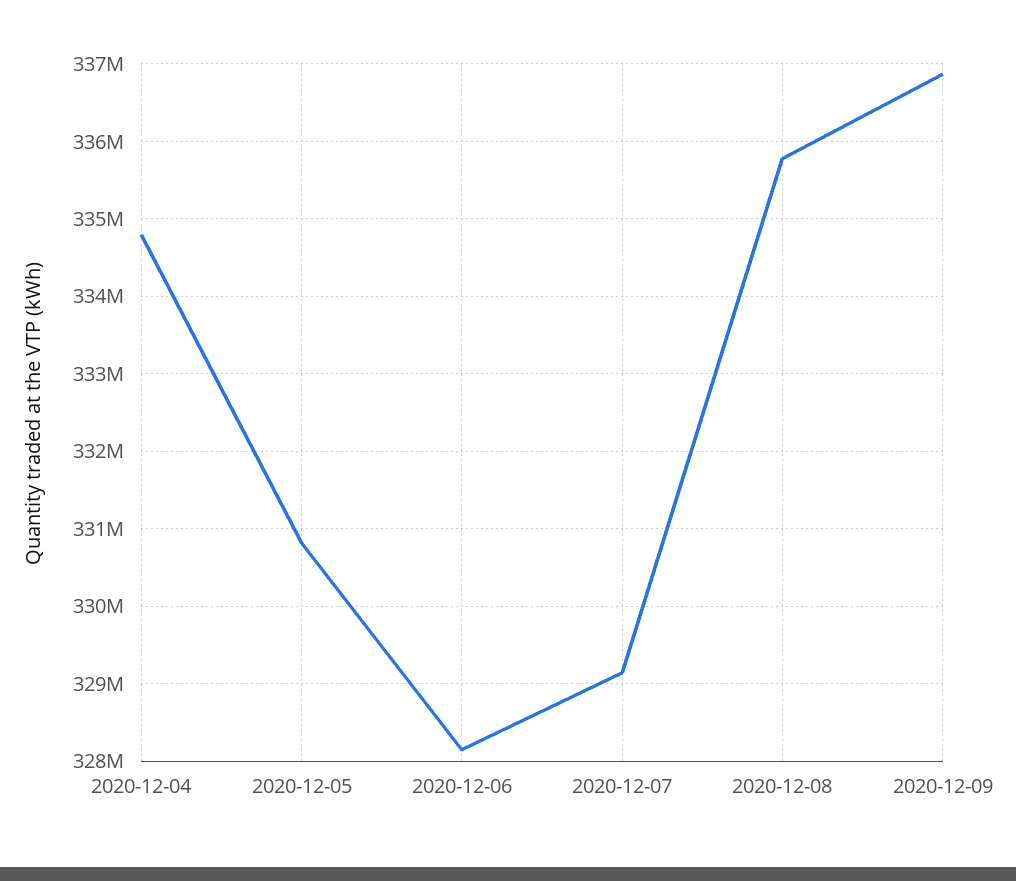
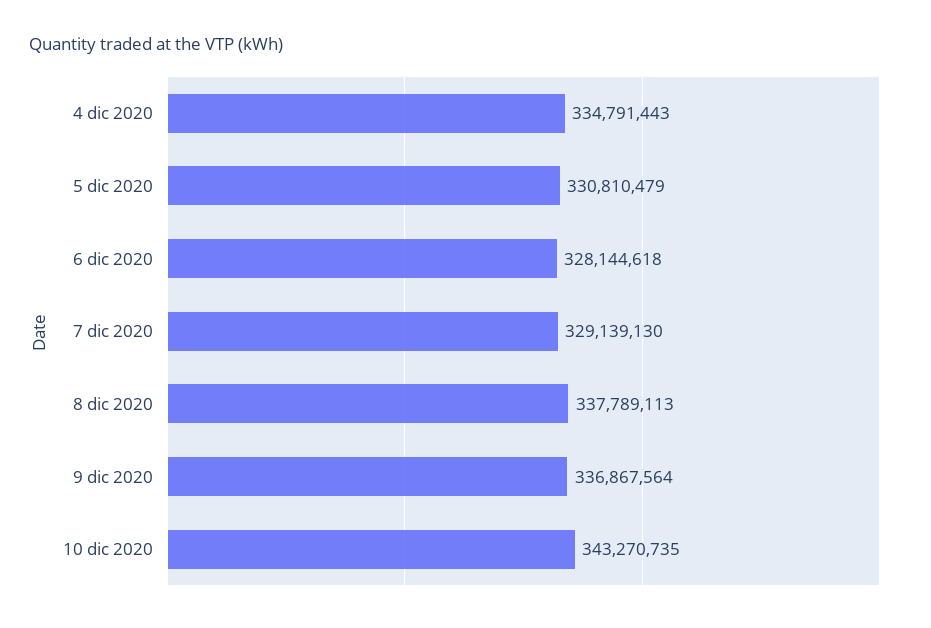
2020-12-08: 335800000 -> 337789113
10 dic 2020: none -> 343270735

